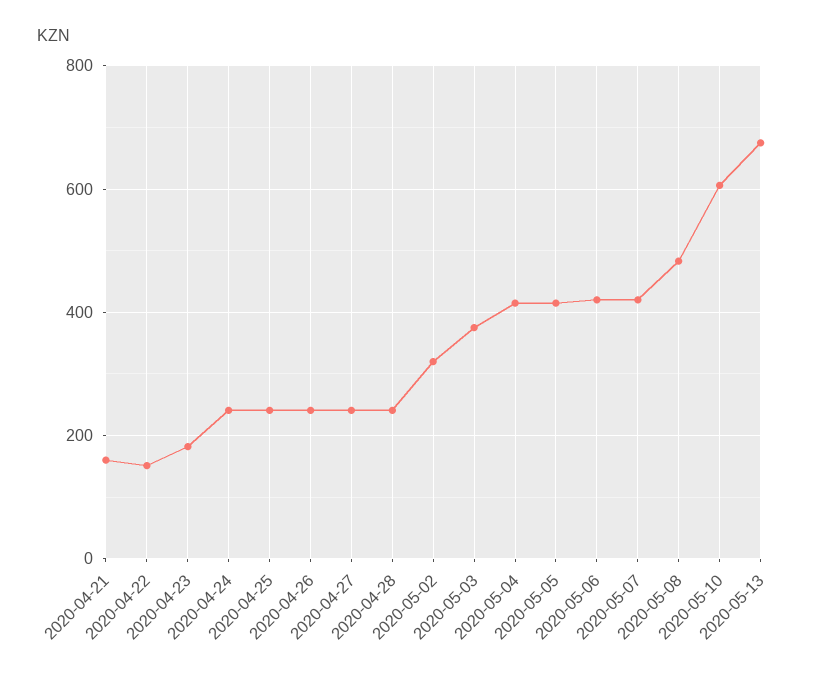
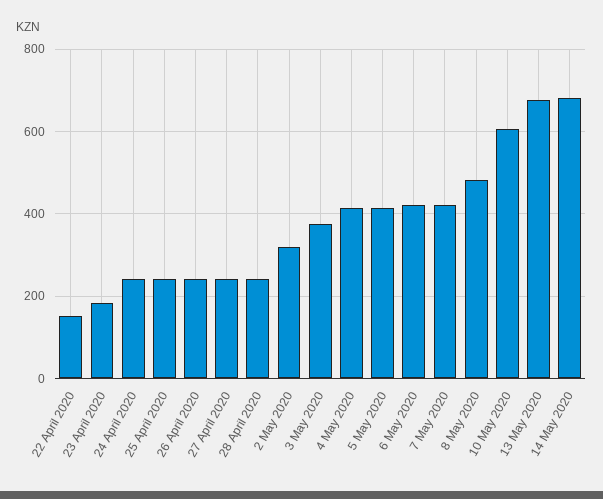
2020-04-21: 160 -> none
14 May 2020: none -> 680

